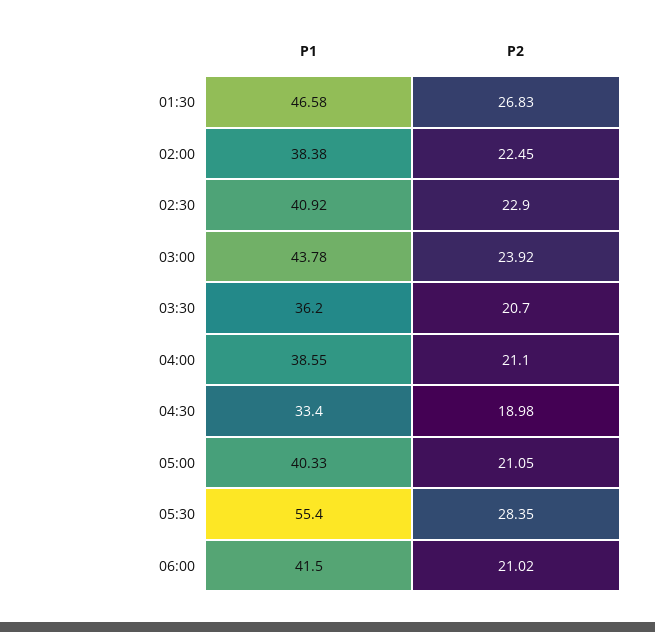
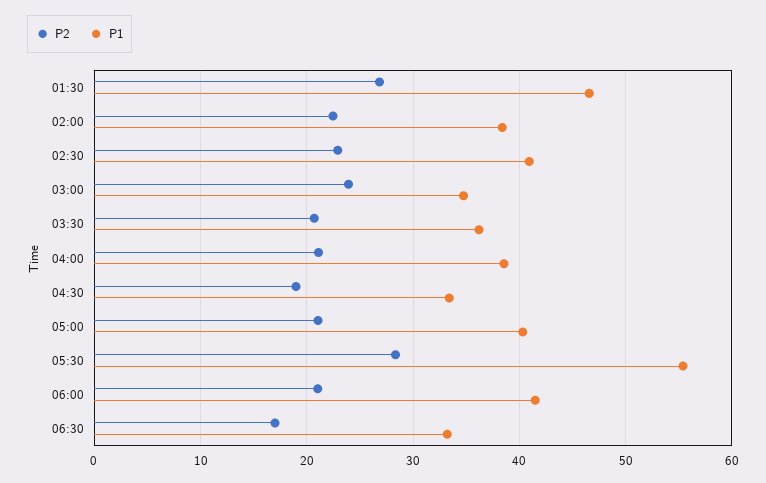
P1, 03:00: 43.78 -> 35
P2, 06:30: none -> 17
P1, 06:30: none -> 33

